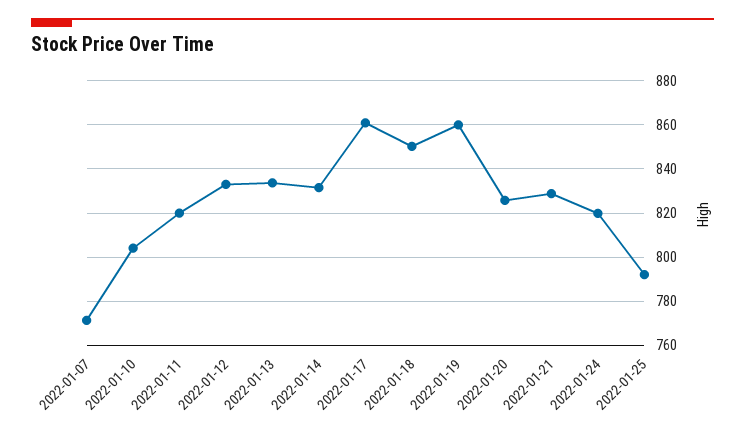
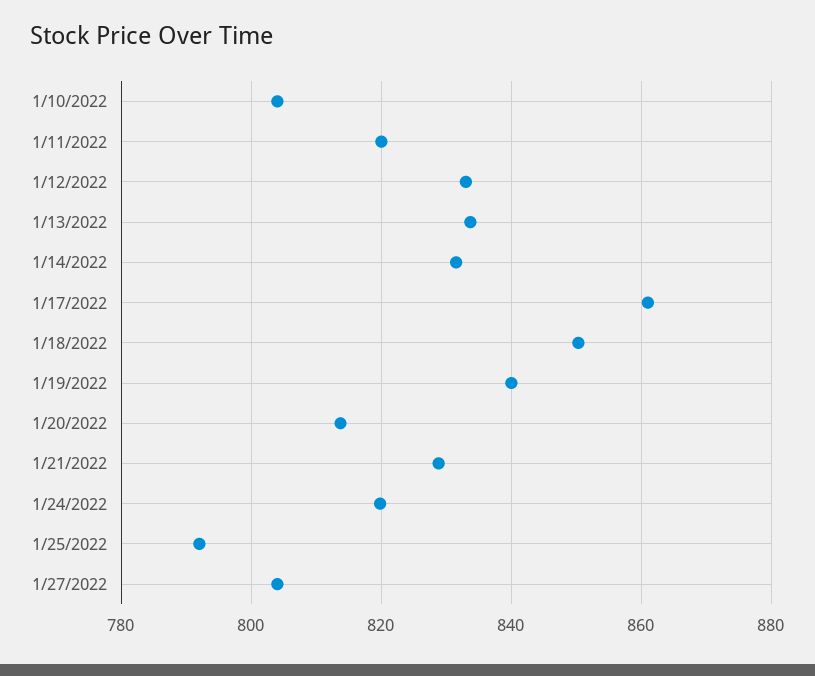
2022-01-07: 770 -> none
2022-01-19: 860 -> 840
2022-01-20: 825 -> 814
1/27/2022: none -> 804

